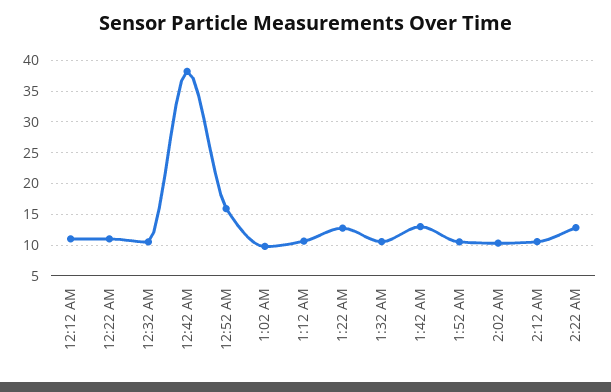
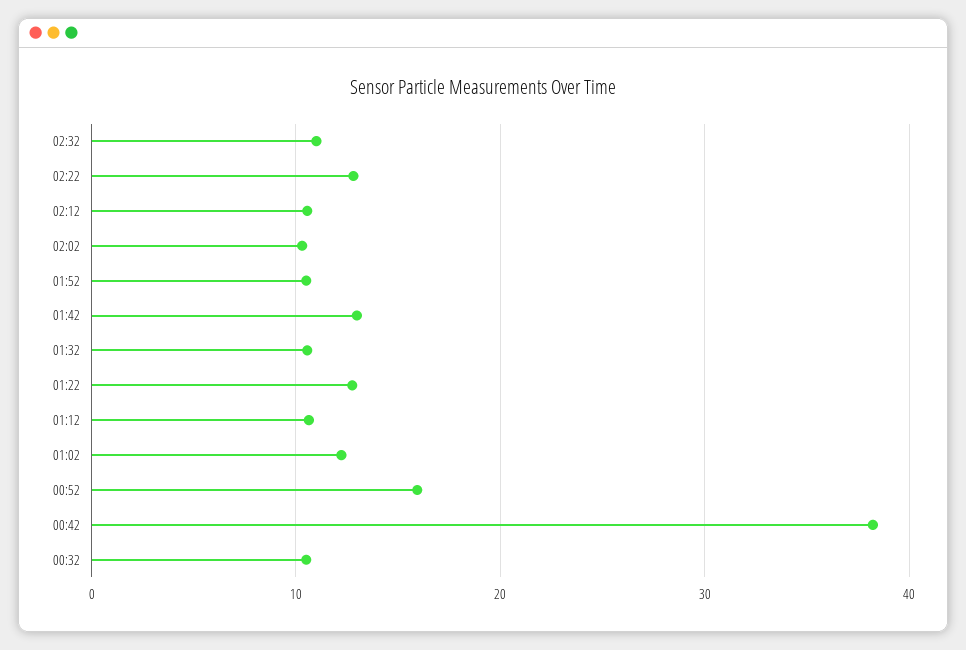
12:12 AM: 11 -> none
12:22 AM: 11 -> none
1:02 AM: 10 -> 12
02:32: none -> 11

